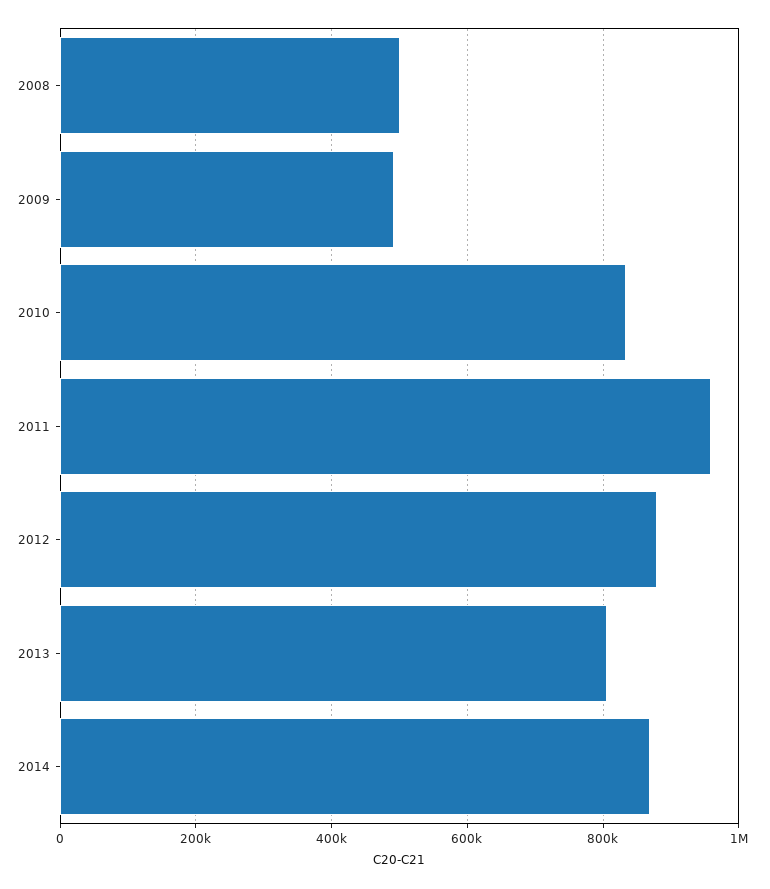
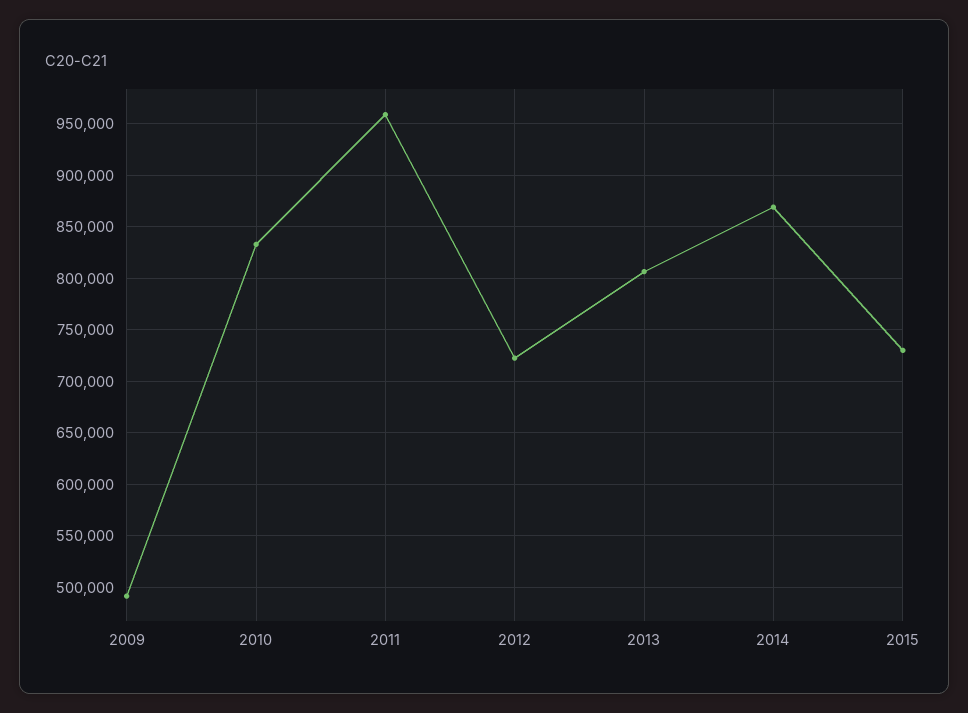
2008: 500000 -> none
2012: 880000 -> 720000
2015: none -> 730000

